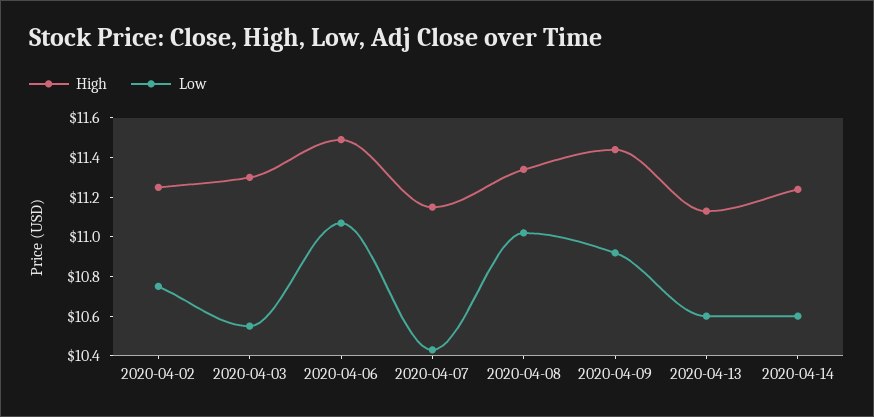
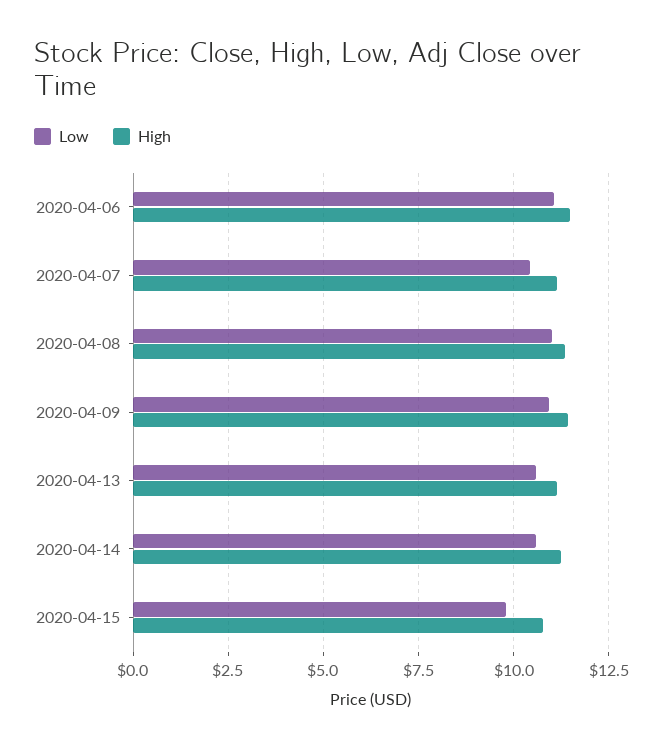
High, 2020-04-02: 11.25 -> none
Low, 2020-04-02: 10.75 -> none
High, 2020-04-03: 11.3 -> none
Low, 2020-04-03: 10.55 -> none
Low, 2020-04-15: none -> 9.75
High, 2020-04-15: none -> 10.75

